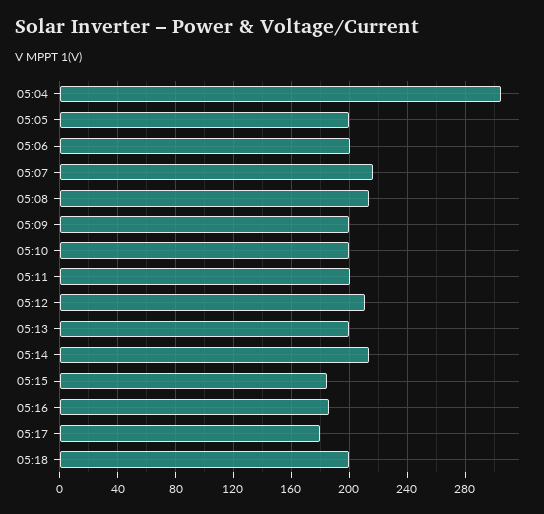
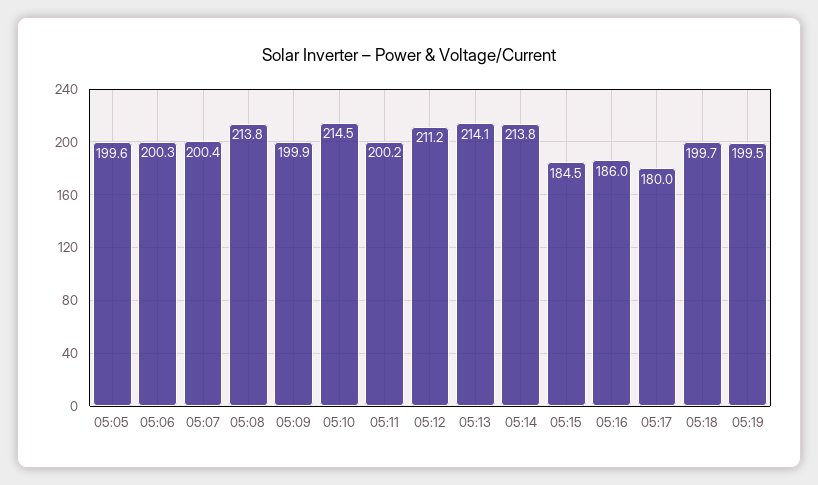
05:04: 305 -> none
05:07: 215 -> 200.4
05:10: 200 -> 214.5
05:13: 200 -> 214.1
05:19: none -> 199.5

